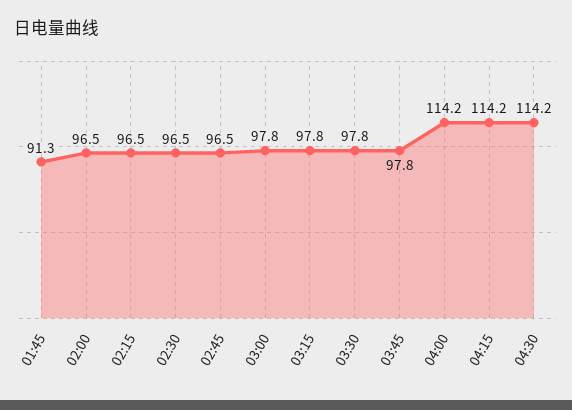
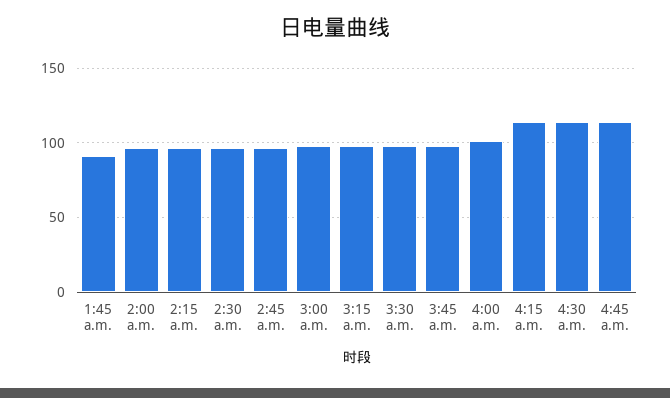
04:00: 114.2 -> 100
4:45 a.m.: none -> 115

